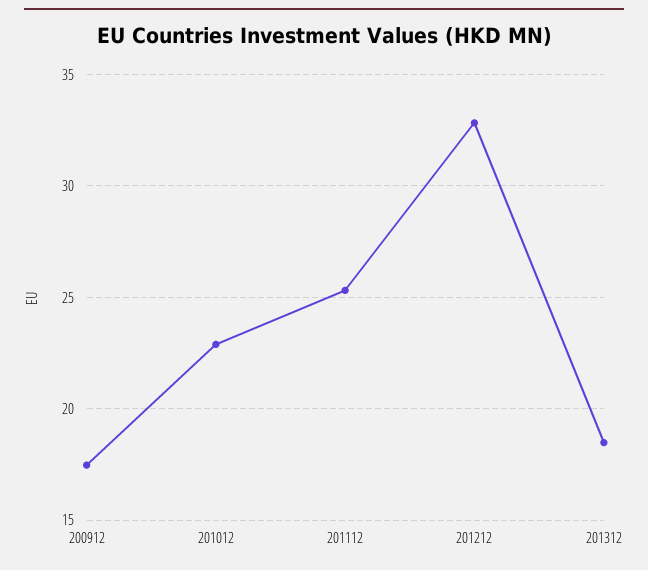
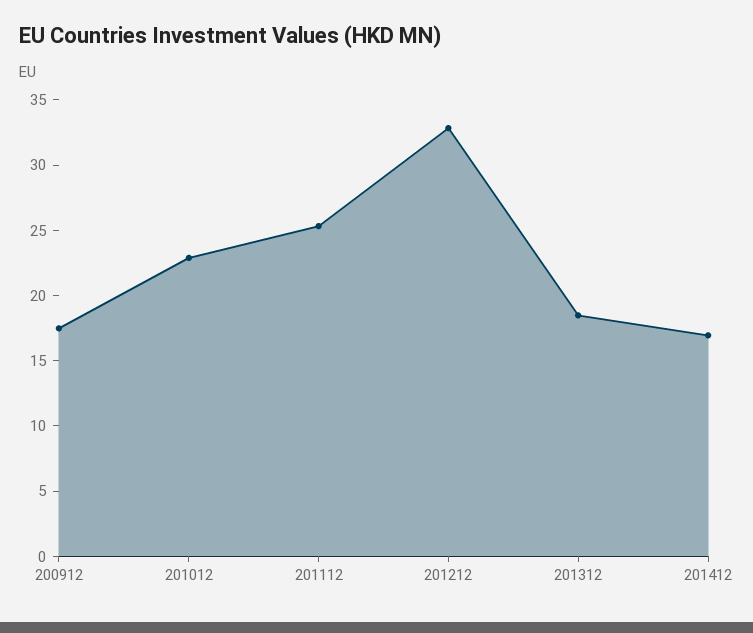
201412: none -> 17

